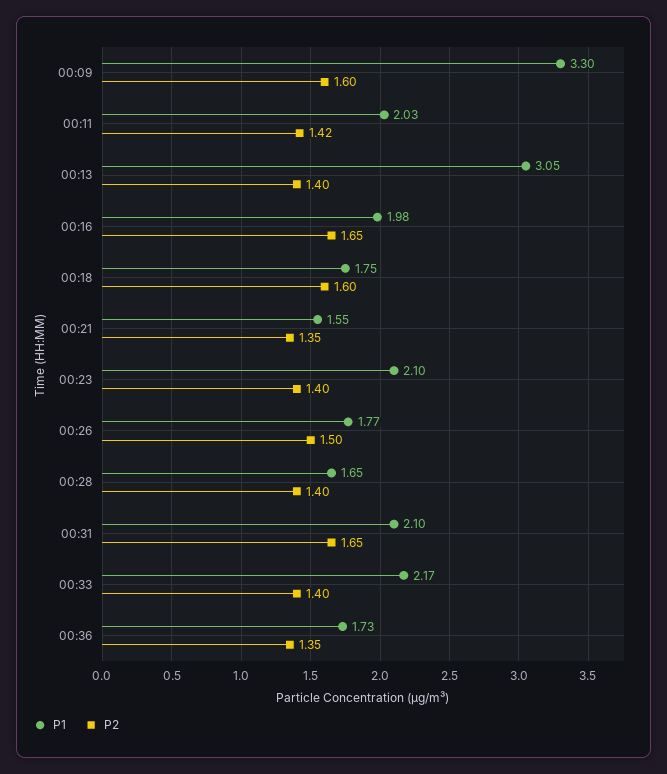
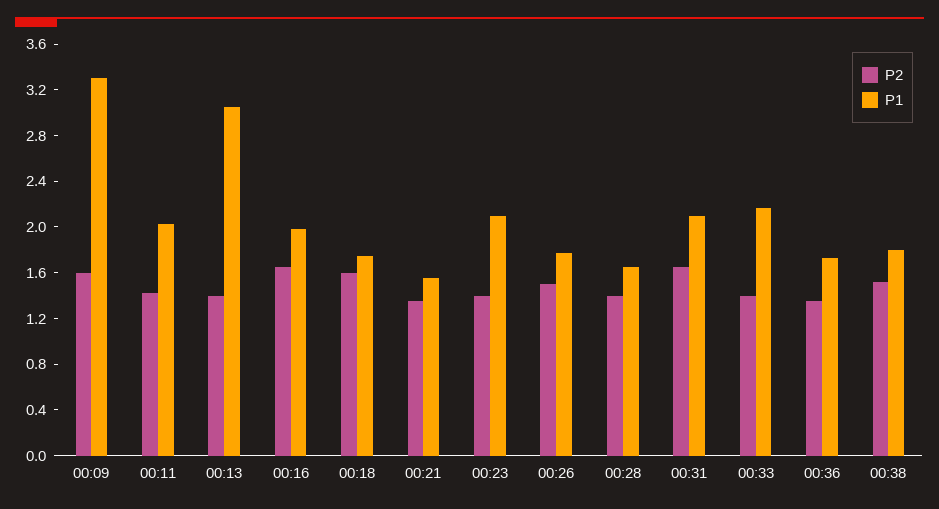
P2, 00:38: none -> 1.5
P1, 00:38: none -> 1.8

